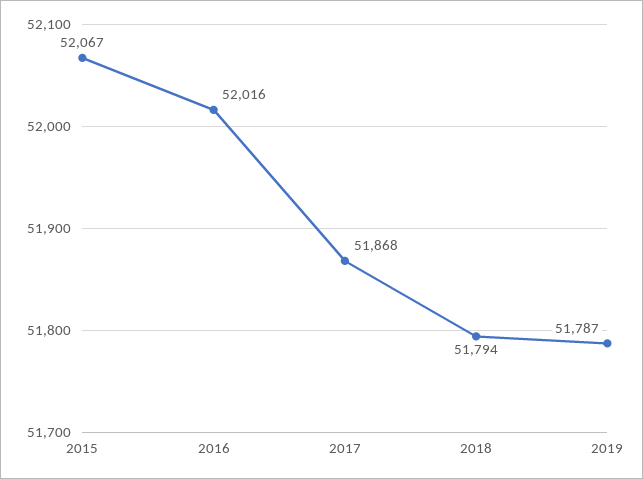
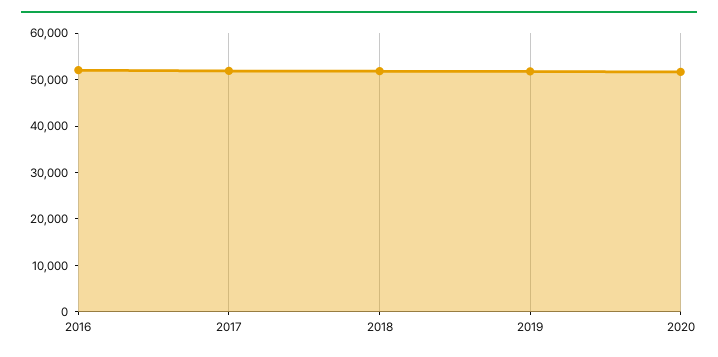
2015: 52067 -> none
2020: none -> 52000

